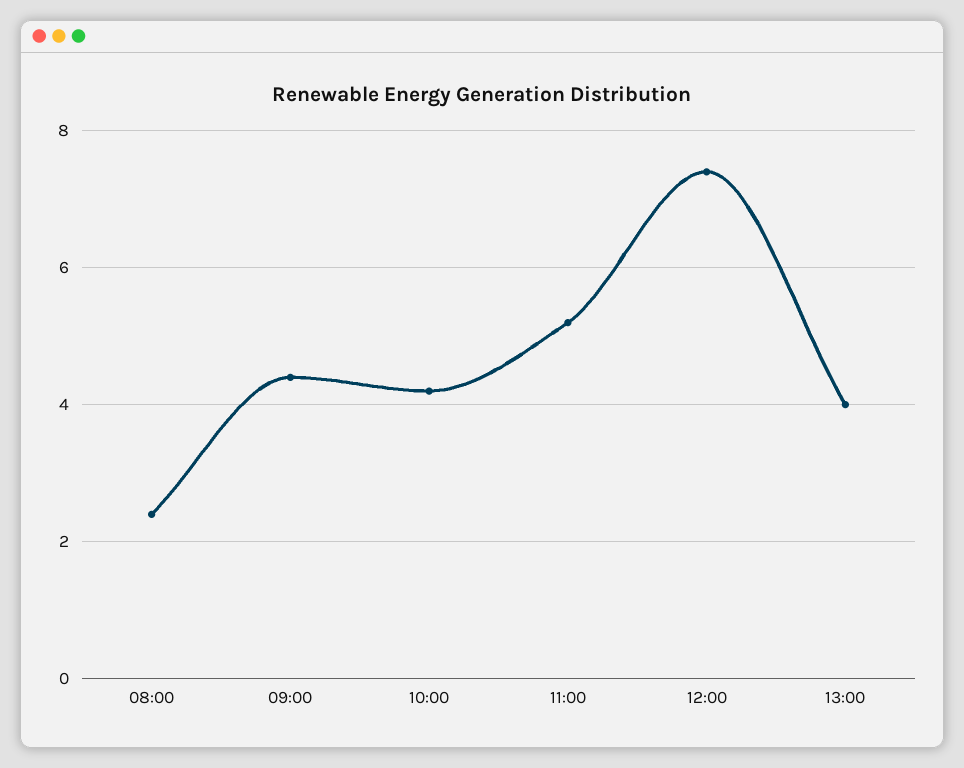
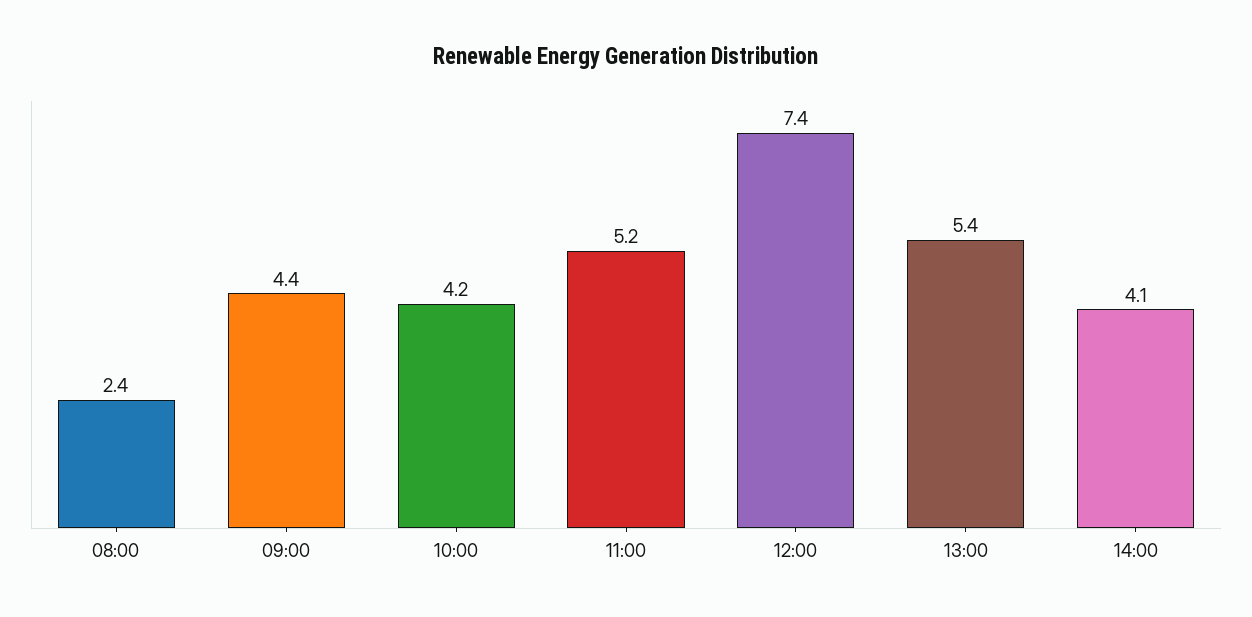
13:00: 4 -> 5.4
14:00: none -> 4.1

